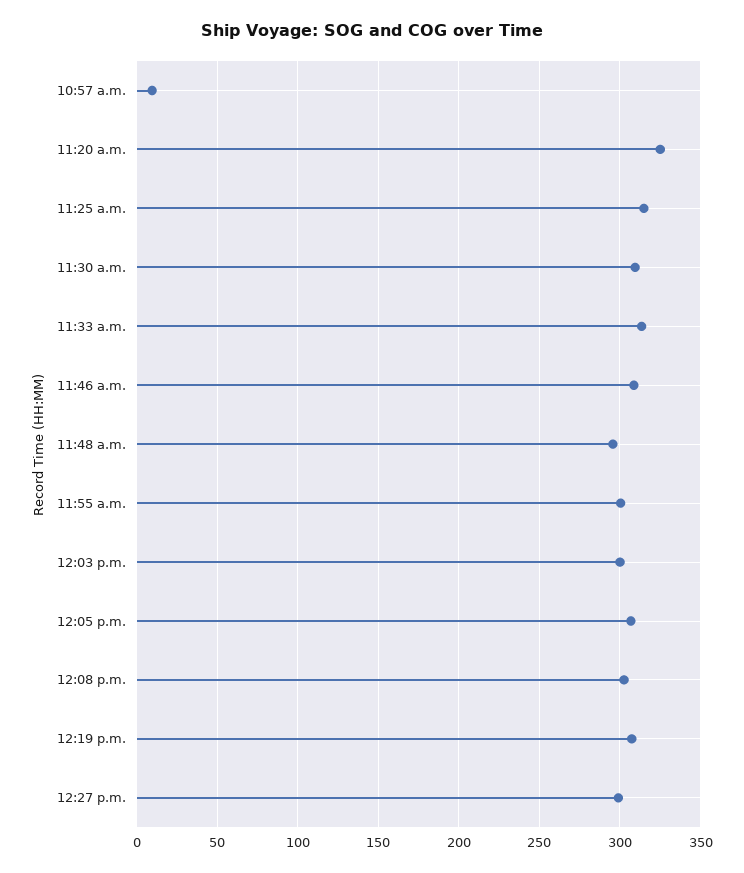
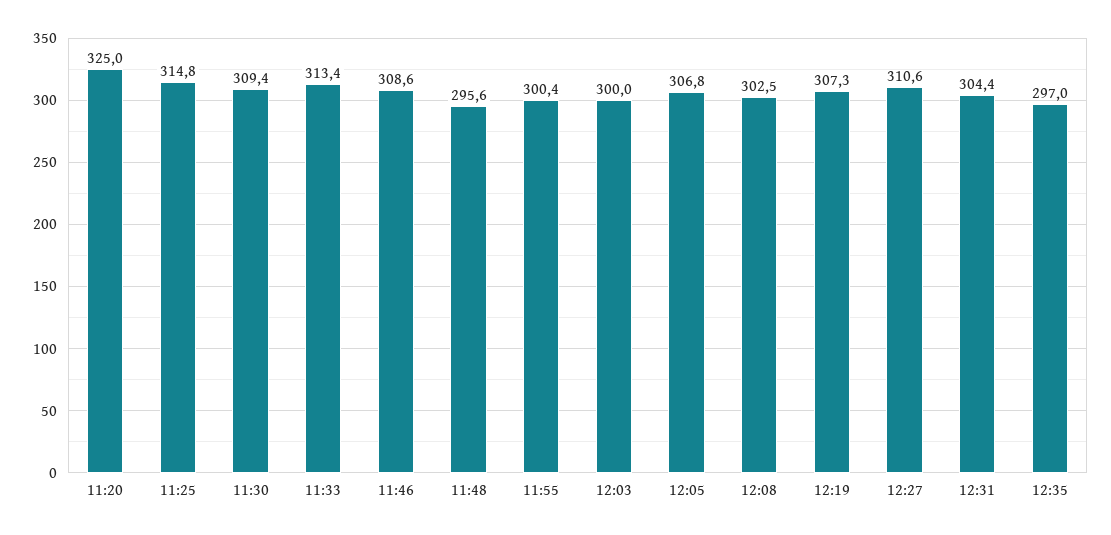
10:57 a.m.: 10 -> none
12:27 p.m.: 300 -> 310.6
12:31: none -> 304.4
12:35: none -> 297

